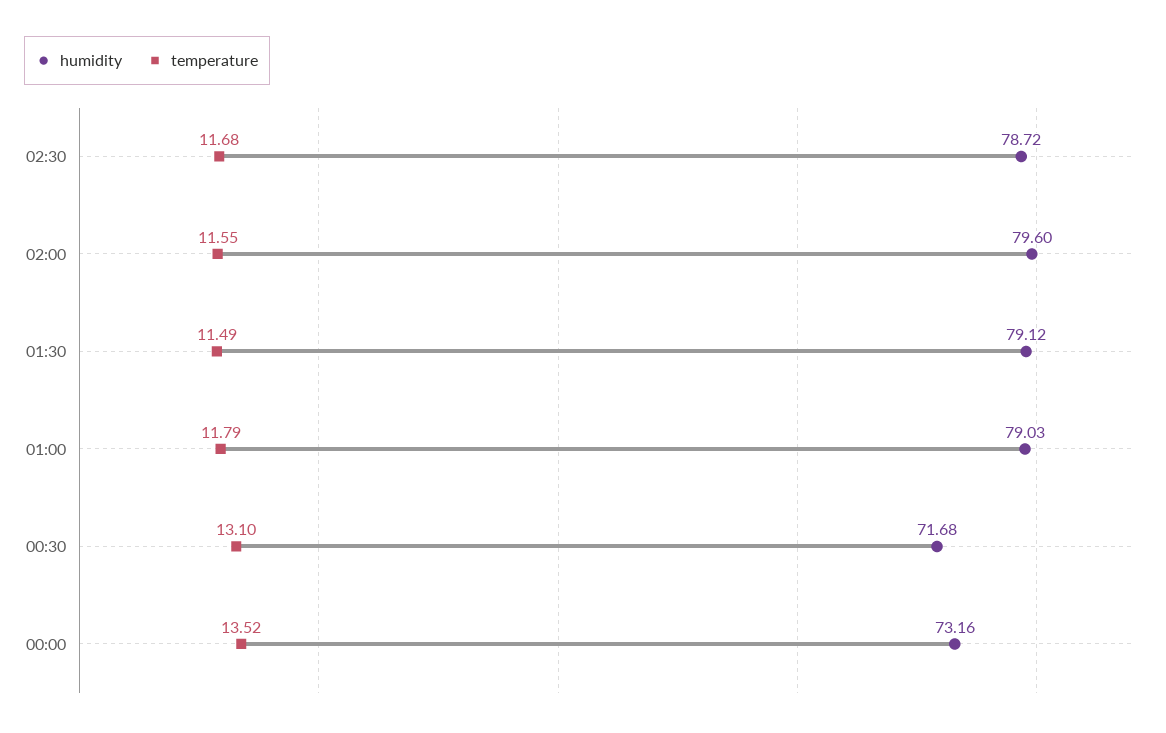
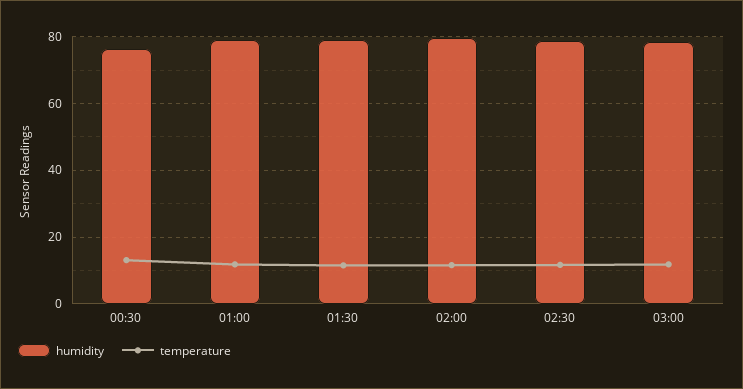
humidity, 00:30: 71.68 -> 76
humidity, 00:00: 73.16 -> none
temperature, 00:00: 13.52 -> none
humidity, 03:00: none -> 78
temperature, 03:00: none -> 12

